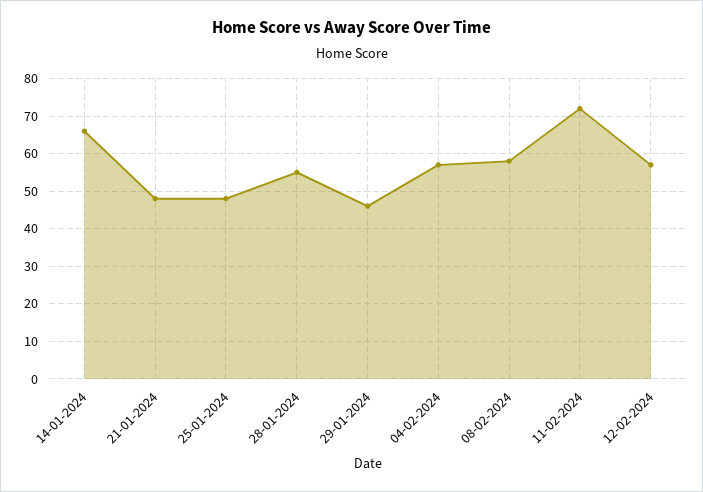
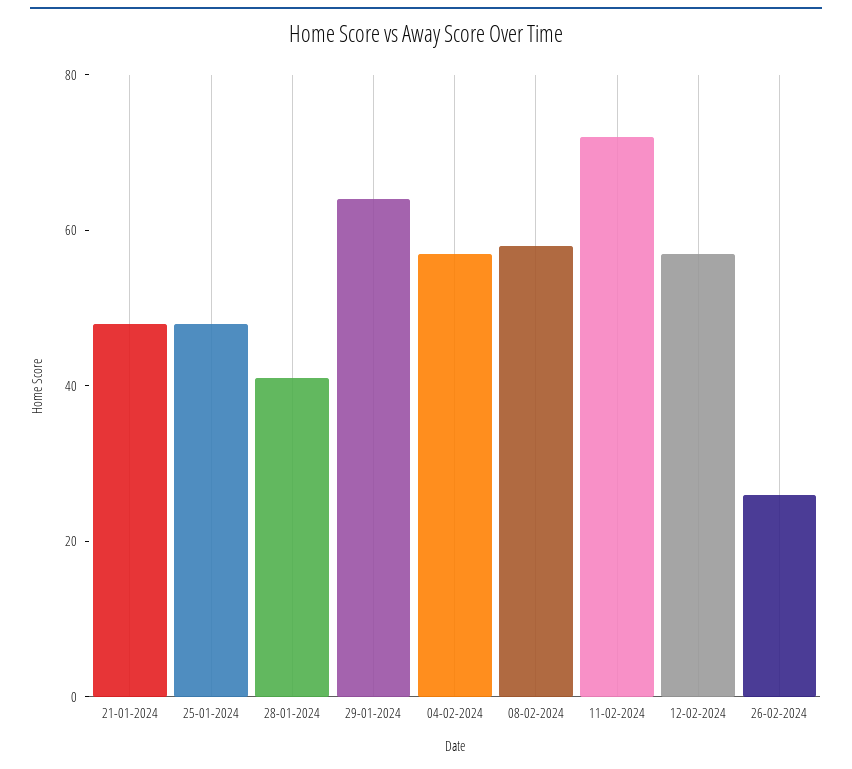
14-01-2024: 65 -> none
28-01-2024: 55 -> 40
29-01-2024: 45 -> 65
26-02-2024: none -> 25

